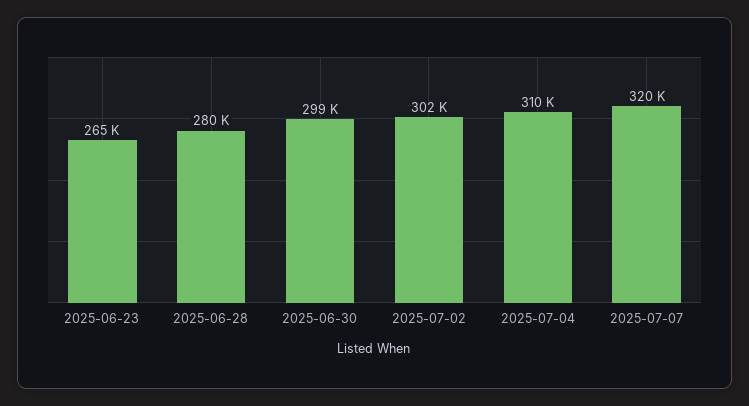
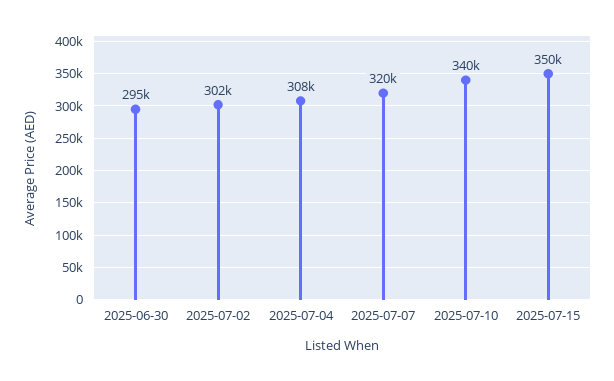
2025-06-23: 265000 -> none
2025-06-28: 280000 -> none
2025-06-30: 299000 -> 295000
2025-07-04: 310000 -> 308000
2025-07-10: none -> 340000
2025-07-15: none -> 350000

